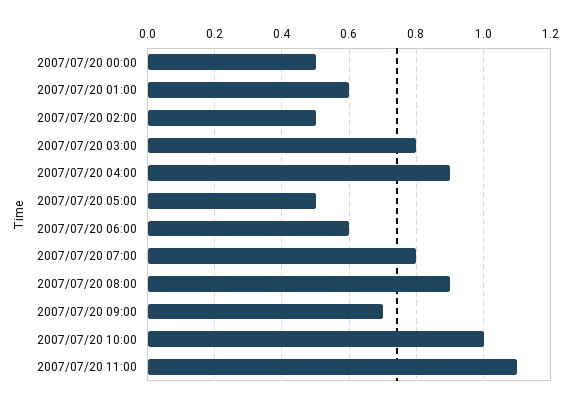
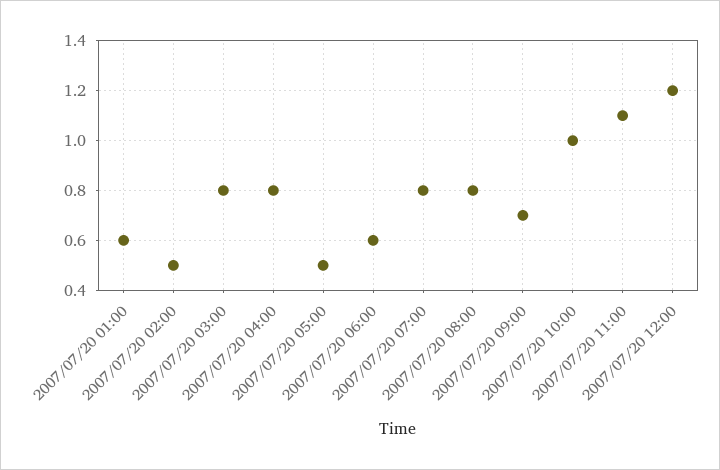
2007/07/20 00:00: 0.5 -> none
2007/07/20 04:00: 0.9 -> 0.8
2007/07/20 08:00: 0.9 -> 0.8
2007/07/20 12:00: none -> 1.2

